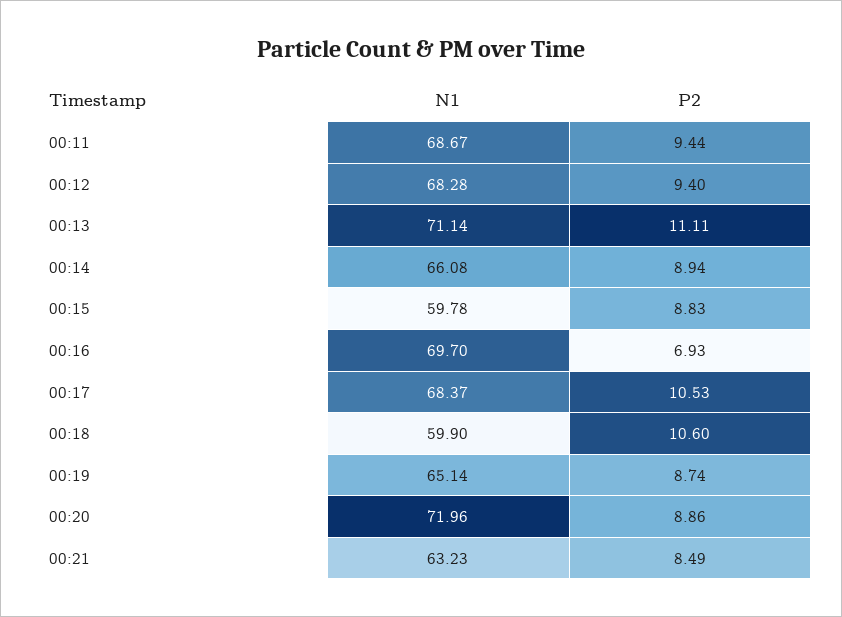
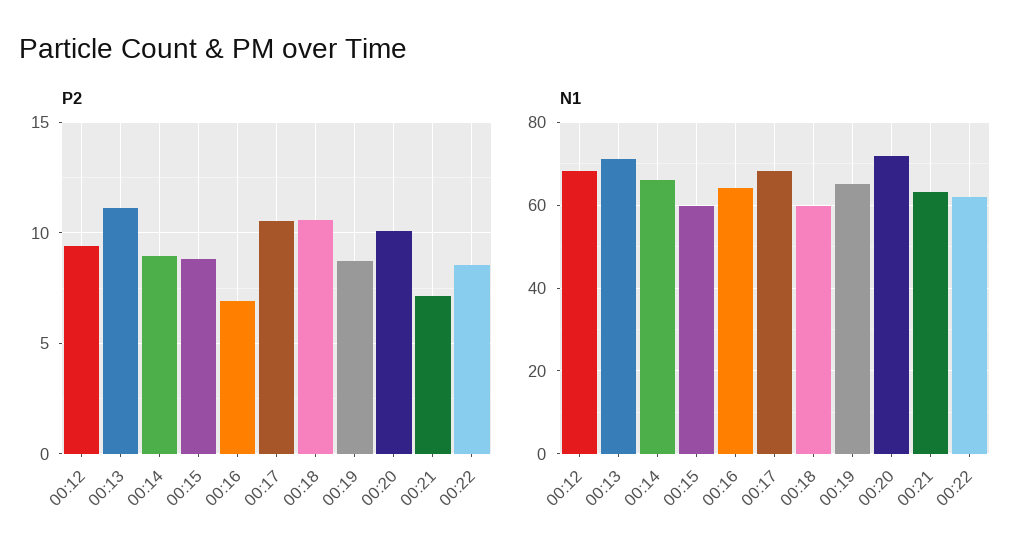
N1, 00:11: 68.67 -> none
P2, 00:11: 9.44 -> none
N1, 00:16: 69.7 -> 64
P2, 00:20: 8.86 -> 10
P2, 00:21: 8.49 -> 7
P2, 00:22: none -> 8.5
N1, 00:22: none -> 62

